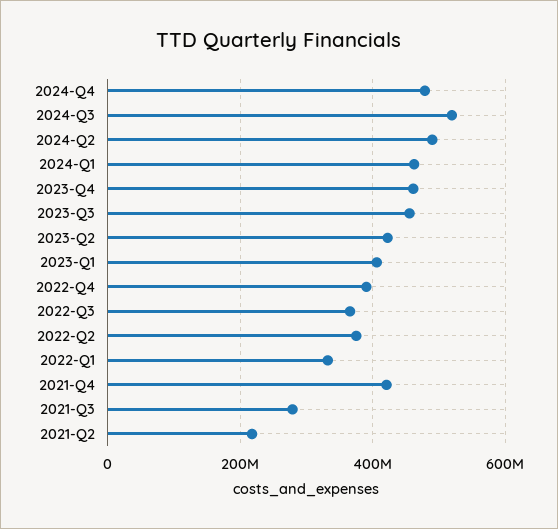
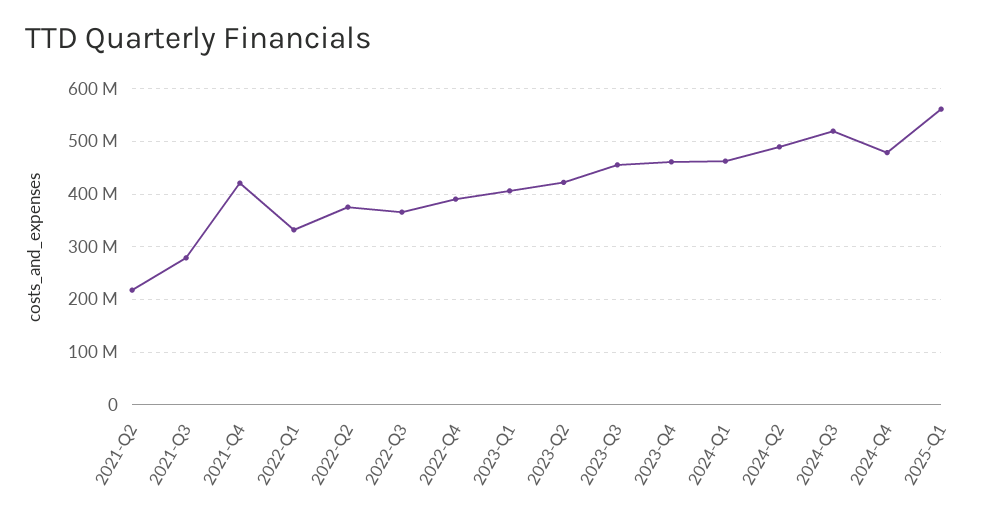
2025-Q1: none -> 560000000

